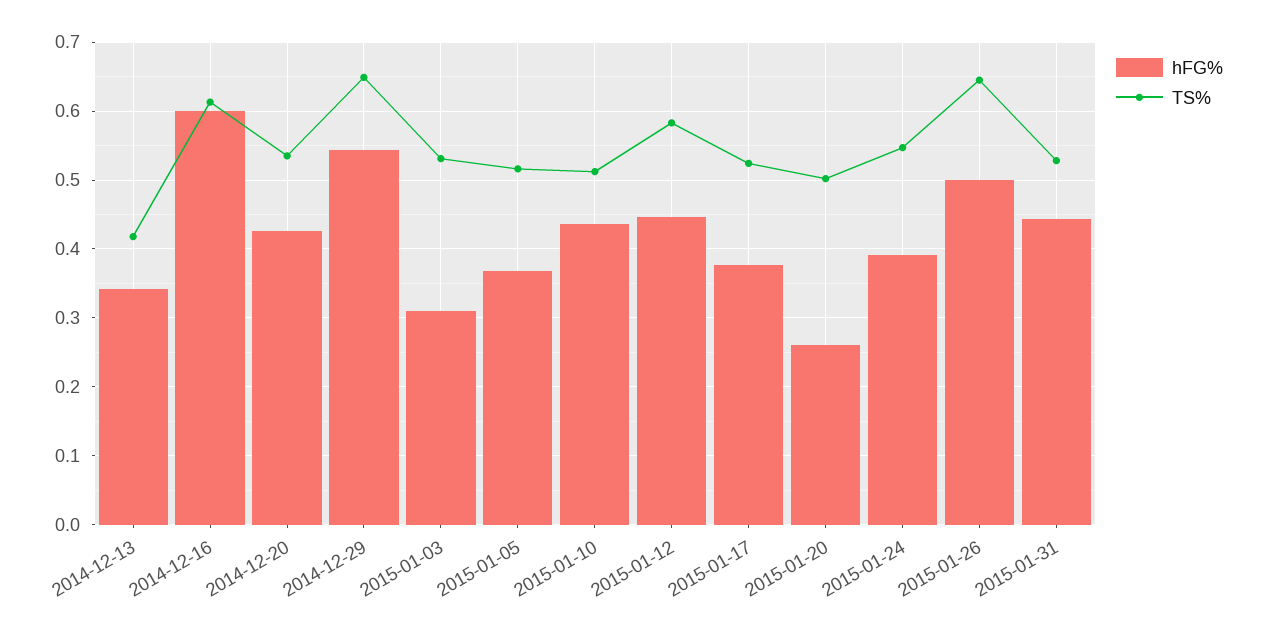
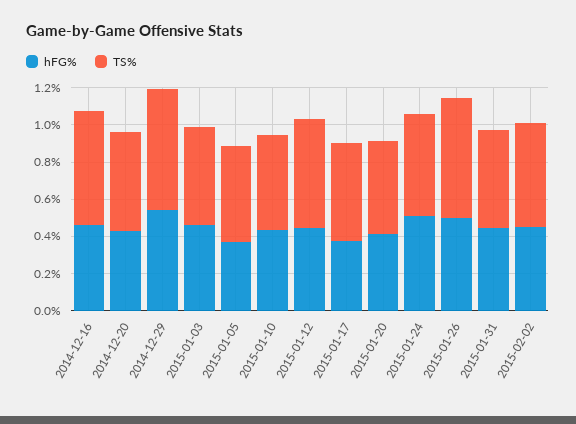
hFG%, 2014-12-13: 0.34 -> none
TS%, 2014-12-13: 0.42 -> none
hFG%, 2014-12-16: 0.6 -> 0.45
hFG%, 2015-01-03: 0.31 -> 0.45
hFG%, 2015-01-20: 0.26 -> 0.4
hFG%, 2015-01-24: 0.39 -> 0.5
hFG%, 2015-02-02: none -> 0.45
TS%, 2015-02-02: none -> 0.55

